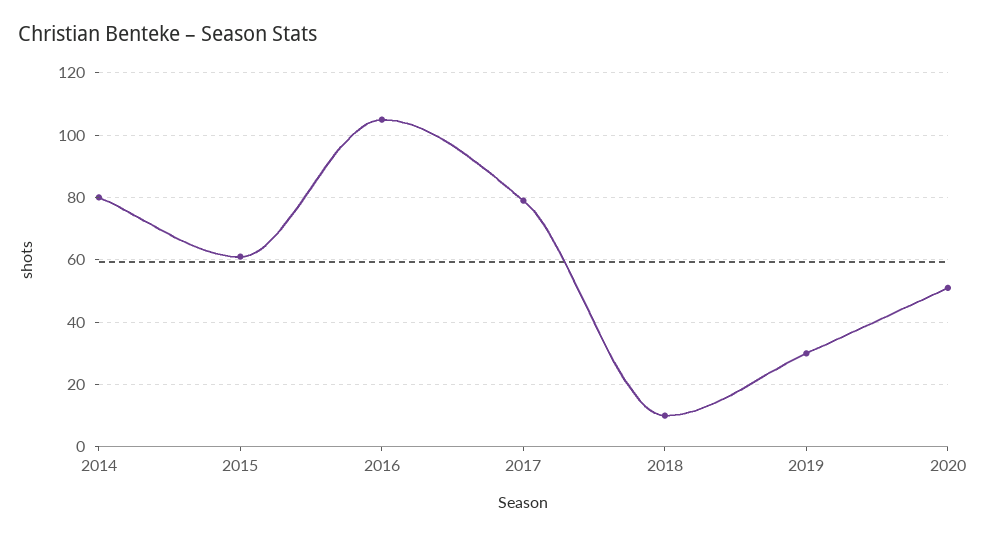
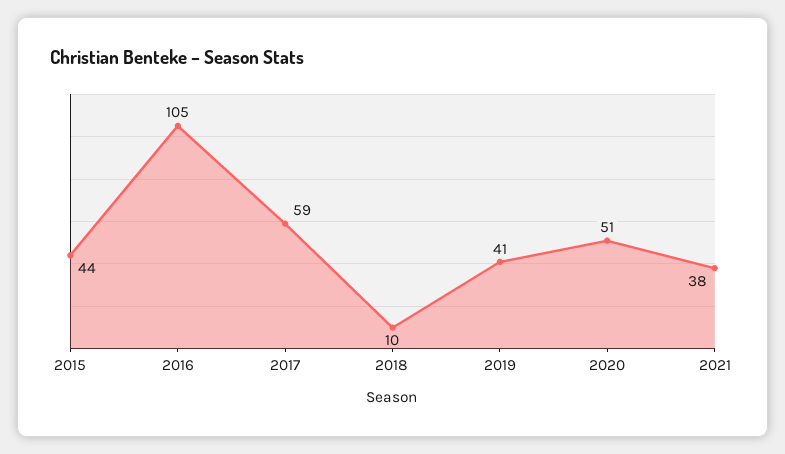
2014: 80 -> none
2015: 60 -> 44
2017: 80 -> 59
2019: 30 -> 41
2021: none -> 38

